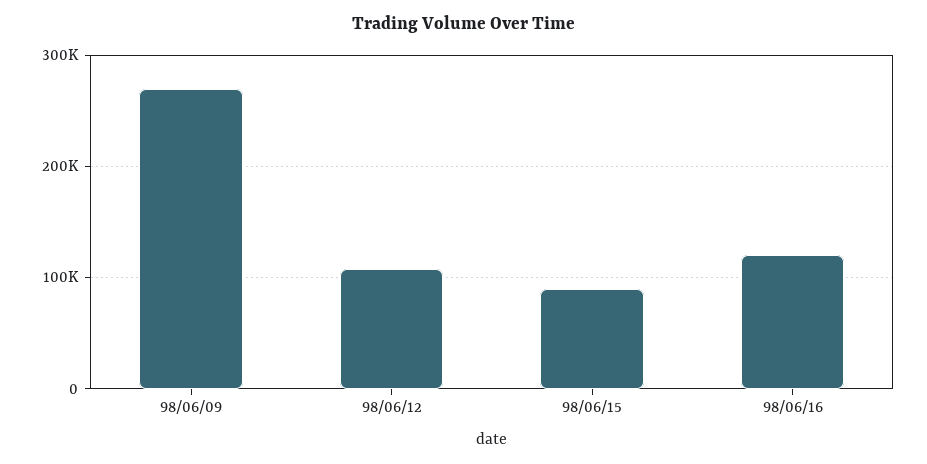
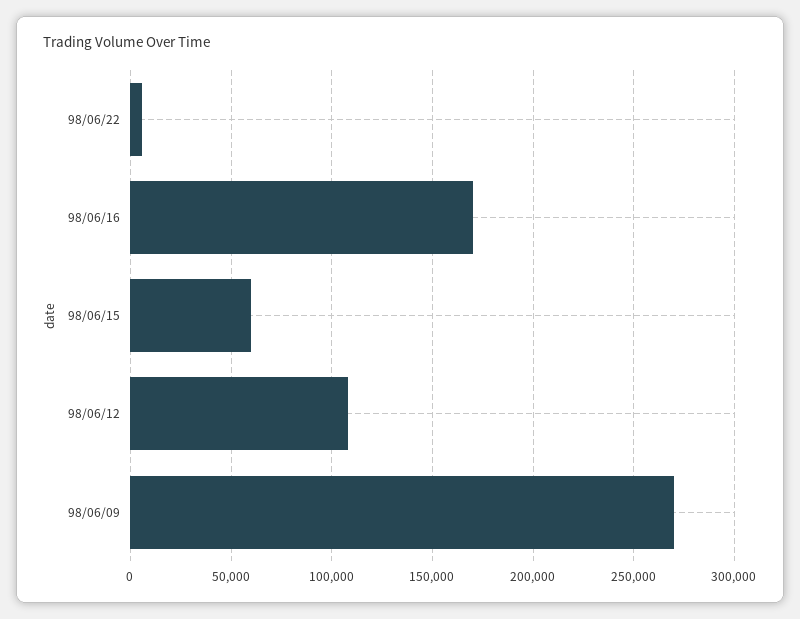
98/06/15: 90000 -> 60000
98/06/16: 120000 -> 170000
98/06/22: none -> 5000

